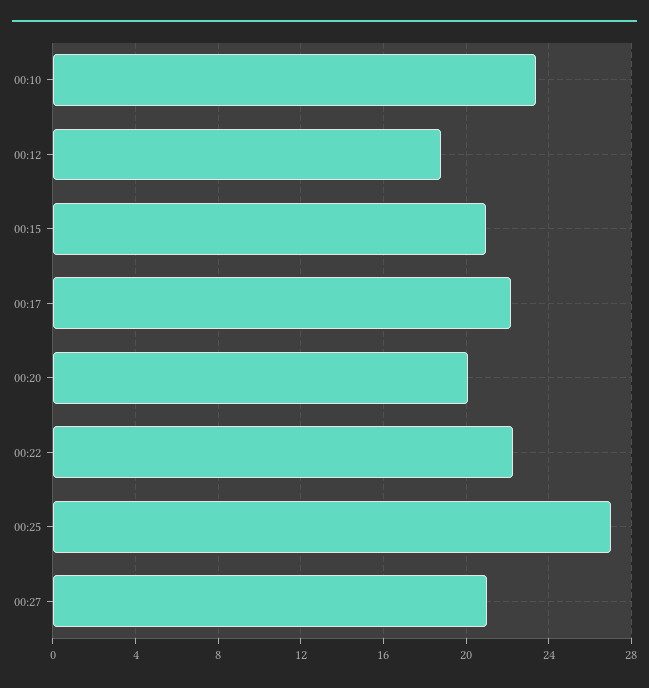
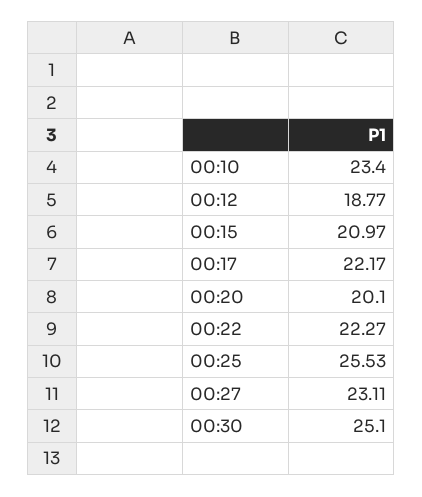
00:25: 27 -> 25.53
00:27: 21 -> 23.11
00:30: none -> 25.1

